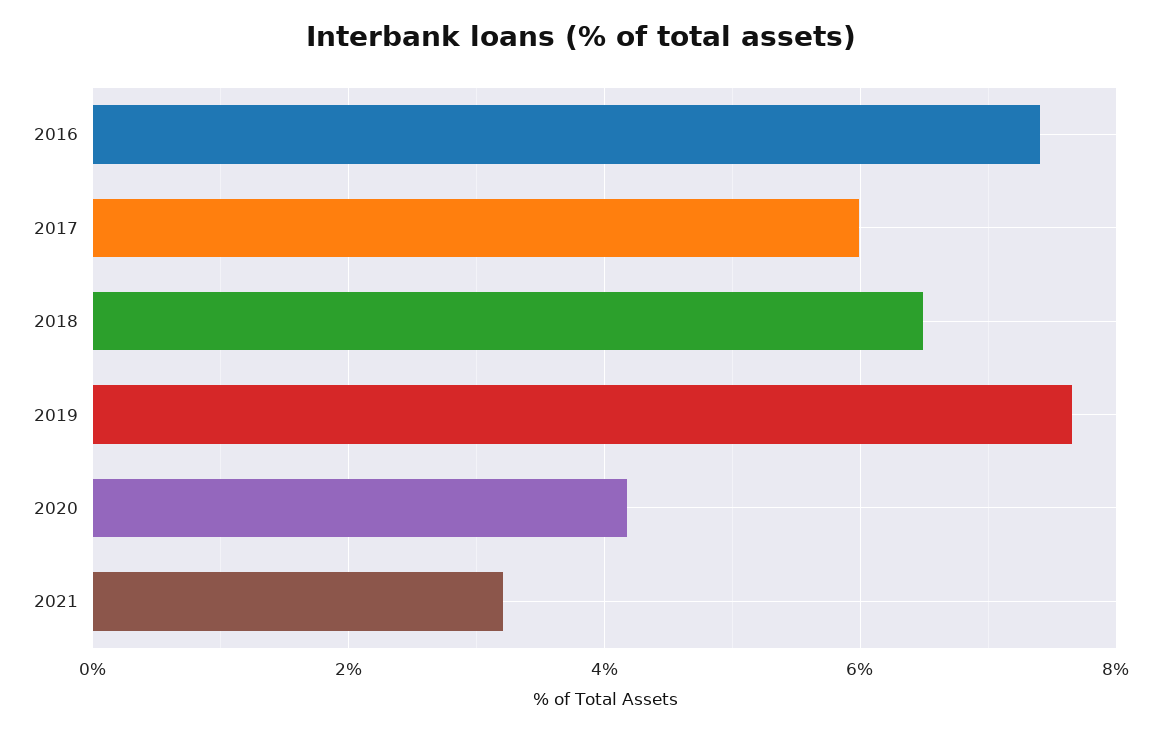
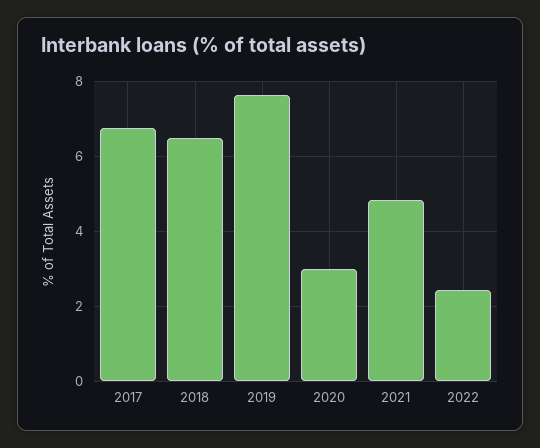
2016: 7.4 -> none
2017: 6 -> 6.8
2020: 4.2 -> 3
2021: 3.2 -> 4.8
2022: none -> 2.4

